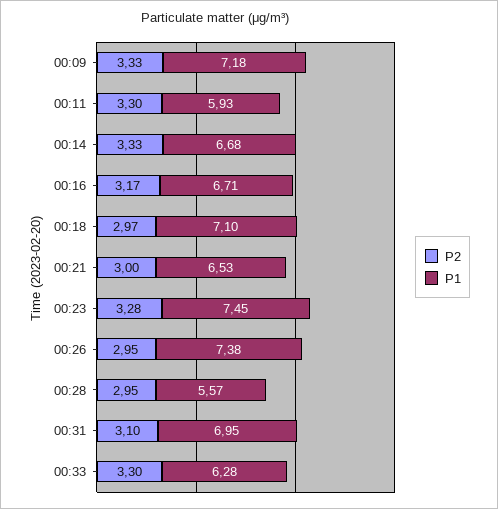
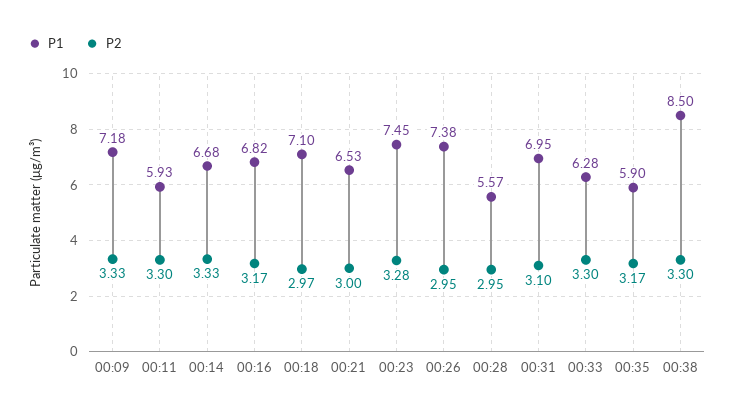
P1, 00:16: 6.71 -> 6.82
P1, 00:35: none -> 5.9
P2, 00:35: none -> 3.17
P1, 00:38: none -> 8.5
P2, 00:38: none -> 3.3

